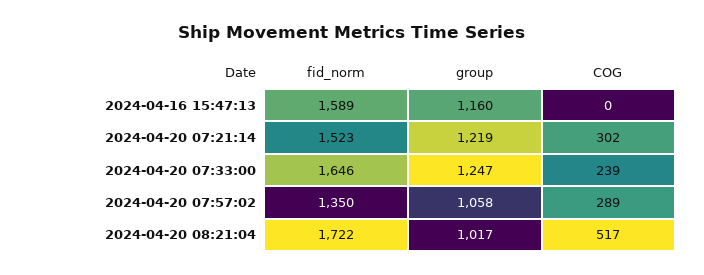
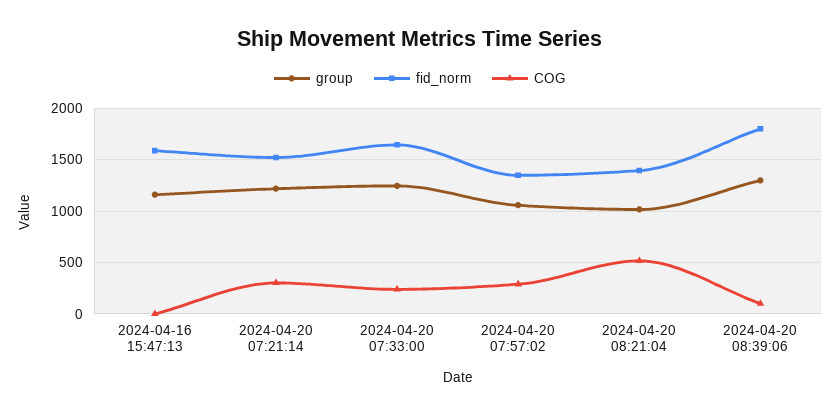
fid_norm, 2024-04-20 08:21:04: 1722 -> 1400
group, 2024-04-20 08:39:06: none -> 1300
fid_norm, 2024-04-20 08:39:06: none -> 1800
COG, 2024-04-20 08:39:06: none -> 100

